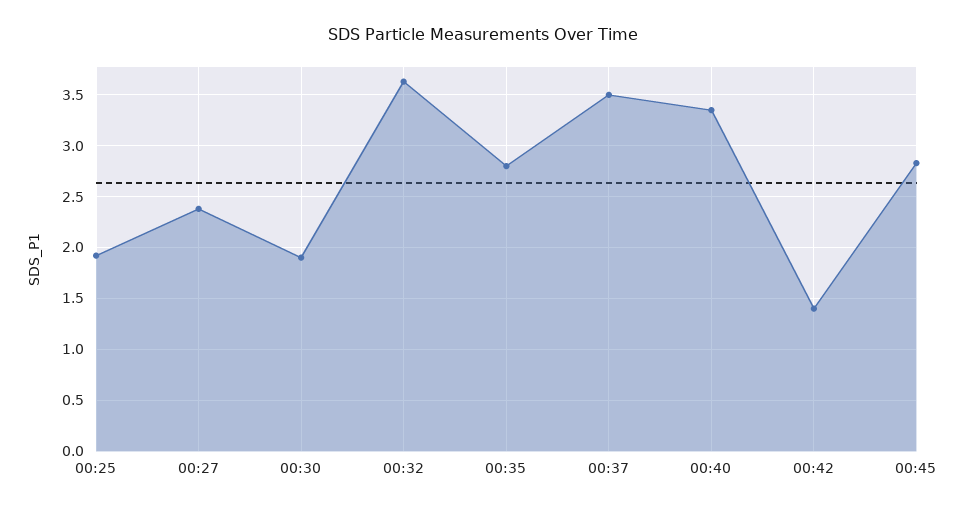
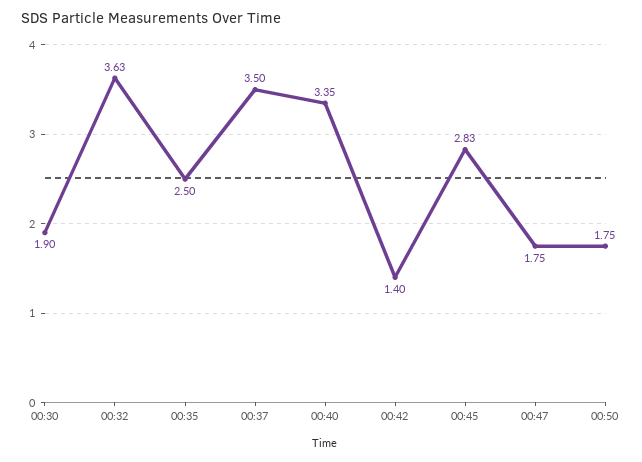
00:25: 1.9 -> none
00:27: 2.4 -> none
00:35: 2.8 -> 2.5
00:47: none -> 1.75
00:50: none -> 1.75

